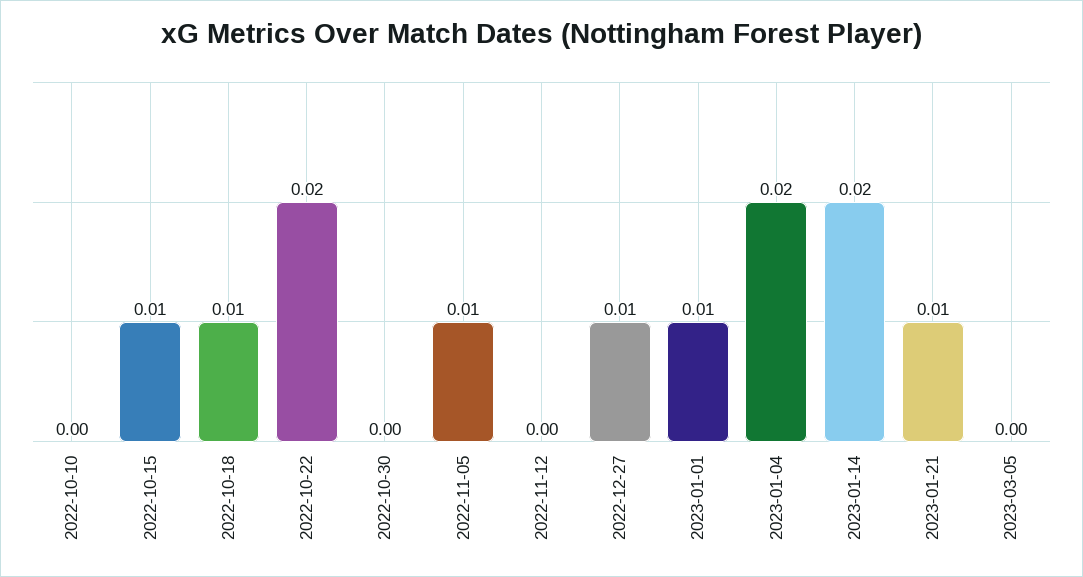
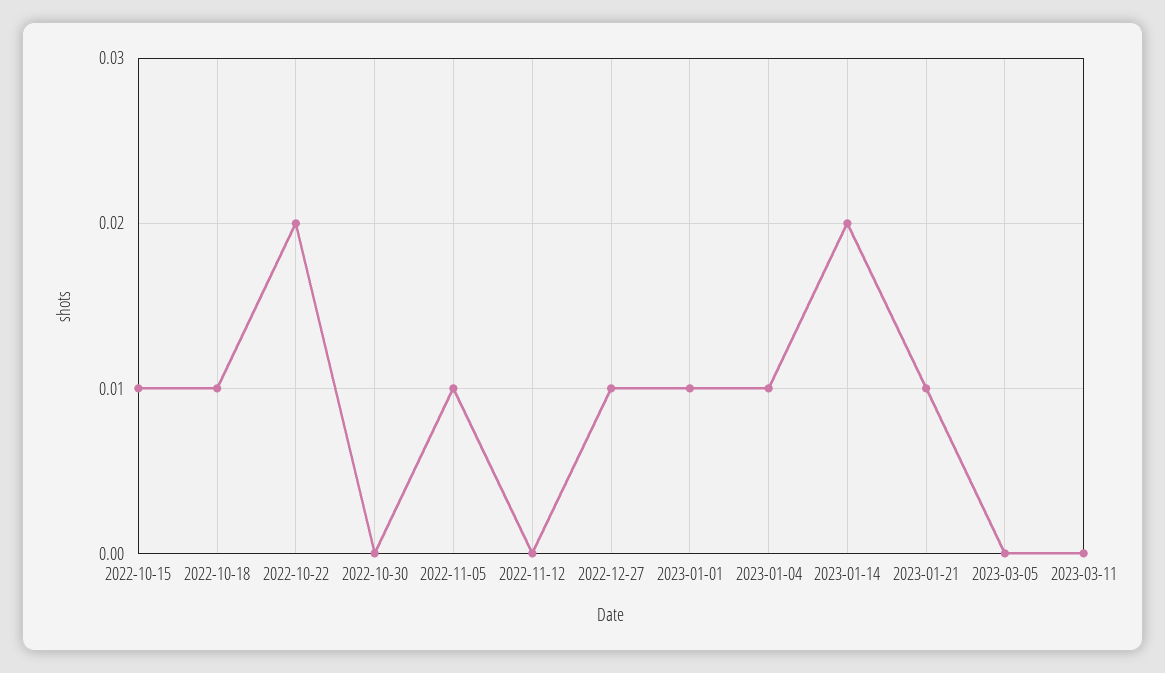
2022-10-10: 0 -> none
2023-01-04: 0.02 -> 0.01
2023-03-11: none -> 0

